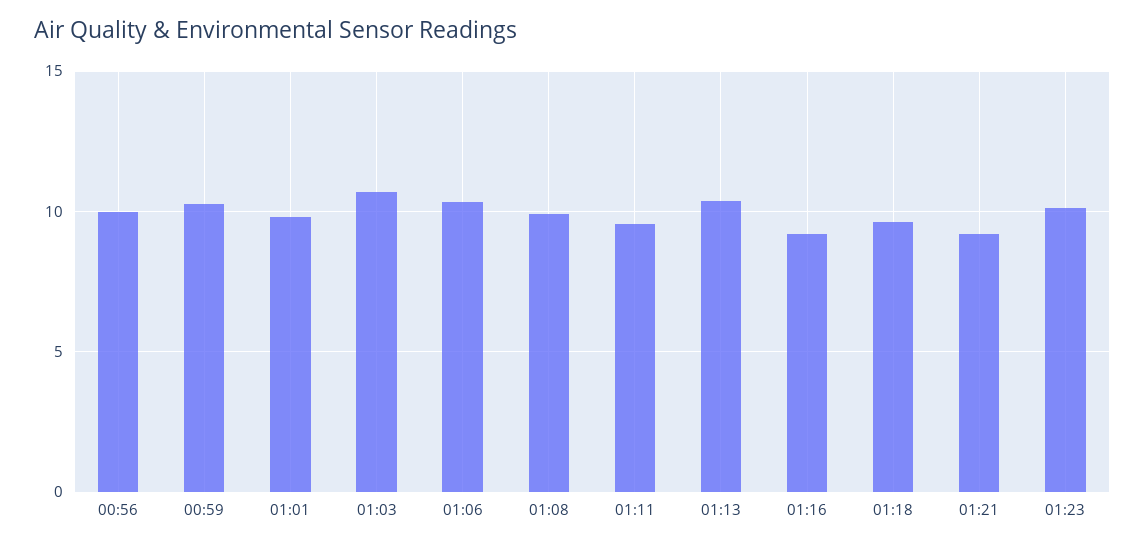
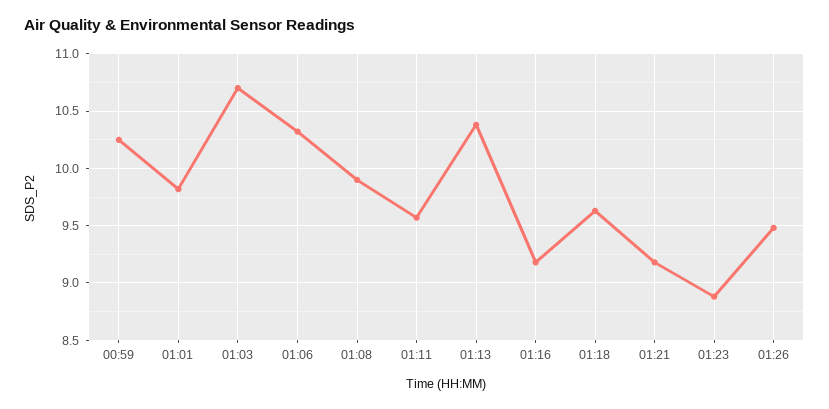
00:56: 10 -> none
01:23: 10 -> 8.9
01:26: none -> 9.5

